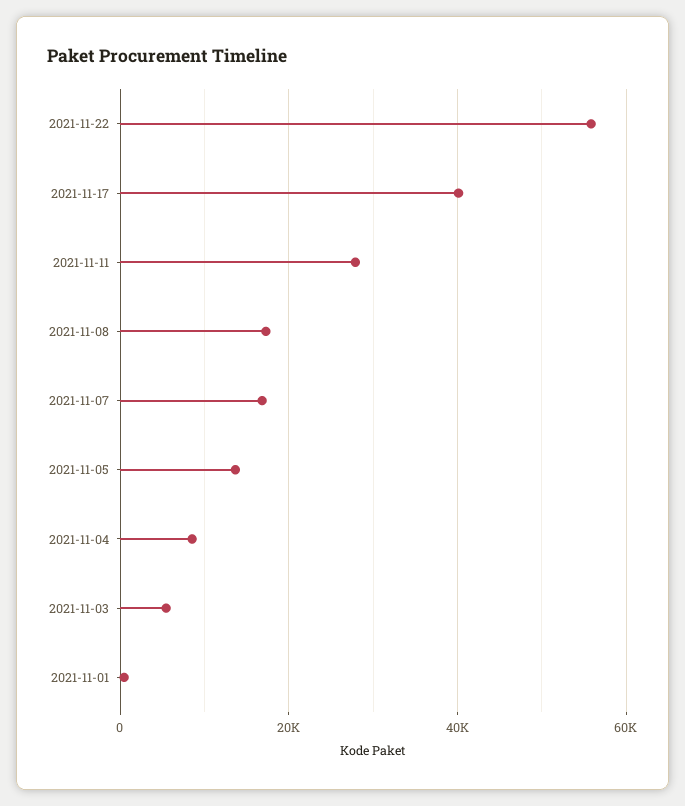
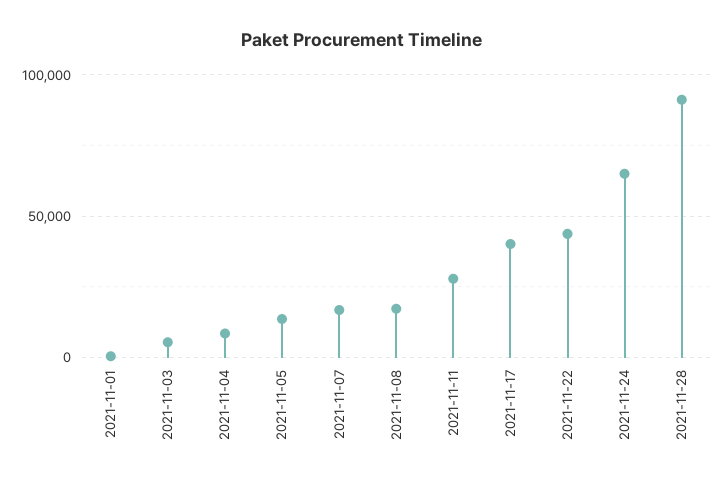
2021-11-22: 56000 -> 45000
2021-11-24: none -> 65000
2021-11-28: none -> 90000

